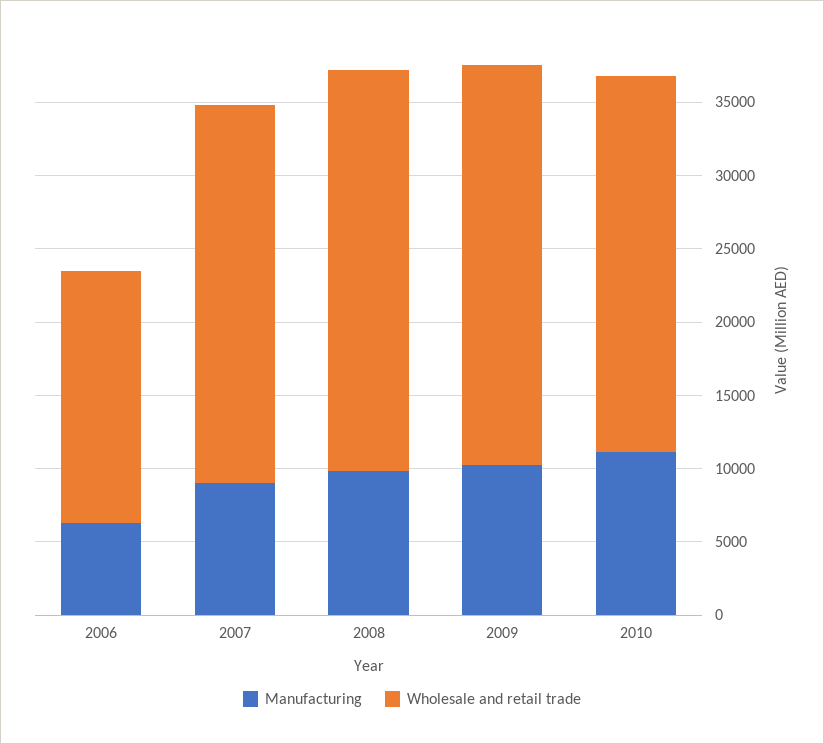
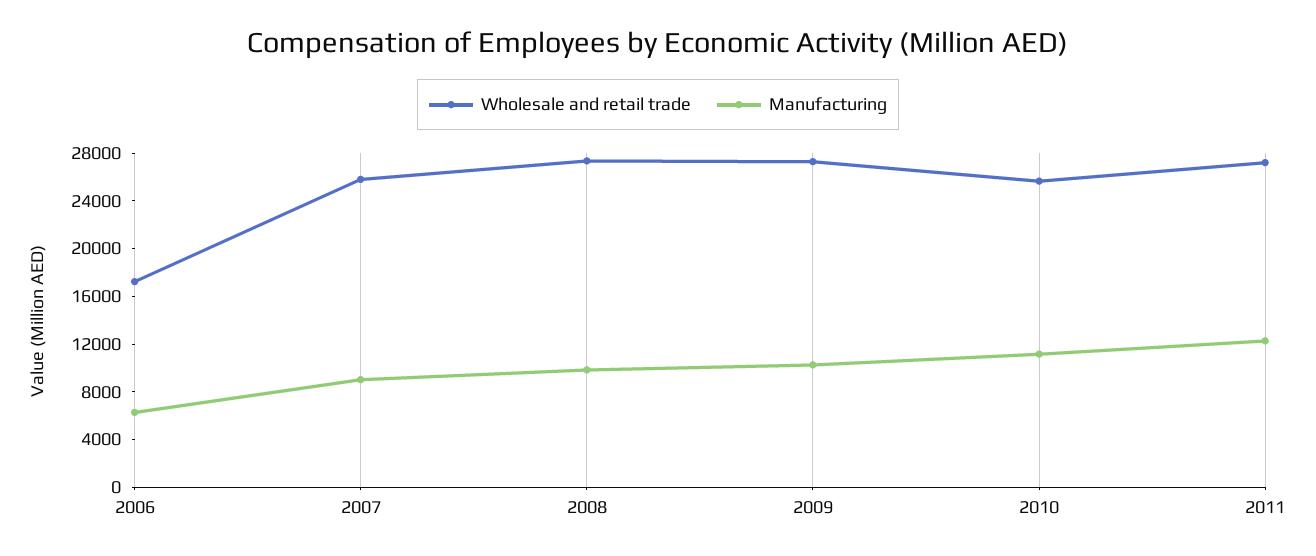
Wholesale and retail trade, 2011: none -> 27000
Manufacturing, 2011: none -> 12000

